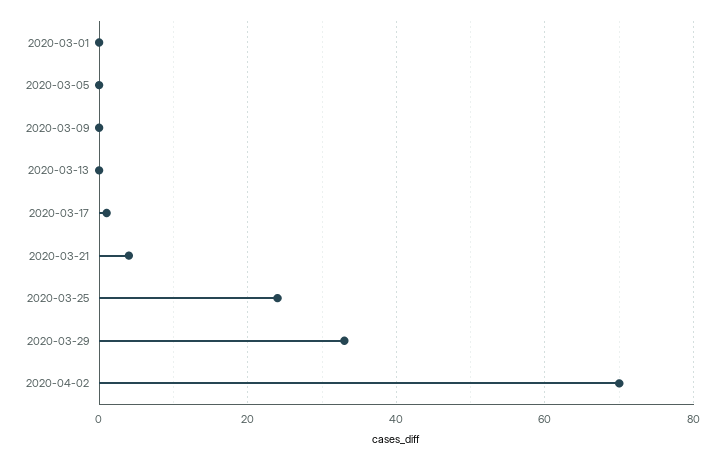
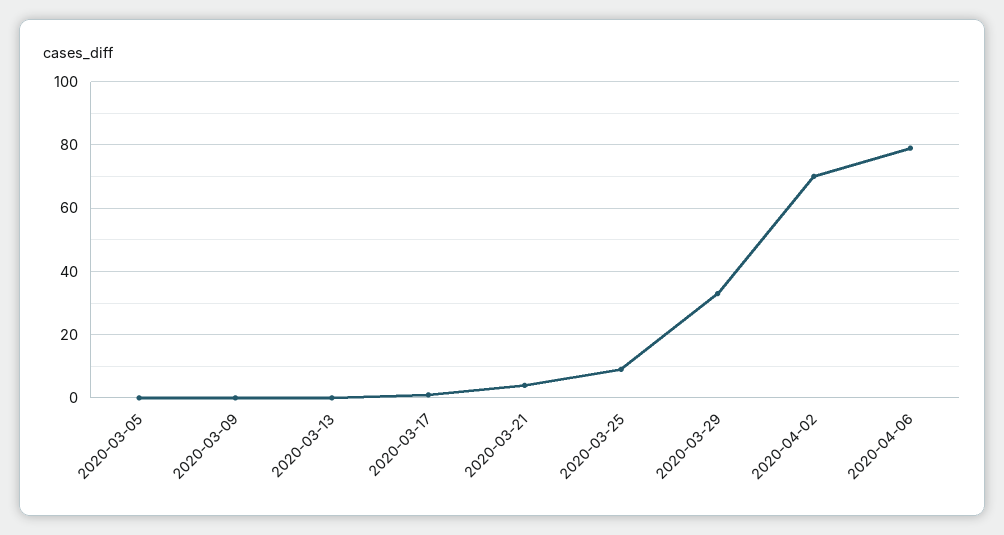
2020-03-01: 0 -> none
2020-03-25: 25 -> 10
2020-04-06: none -> 80

